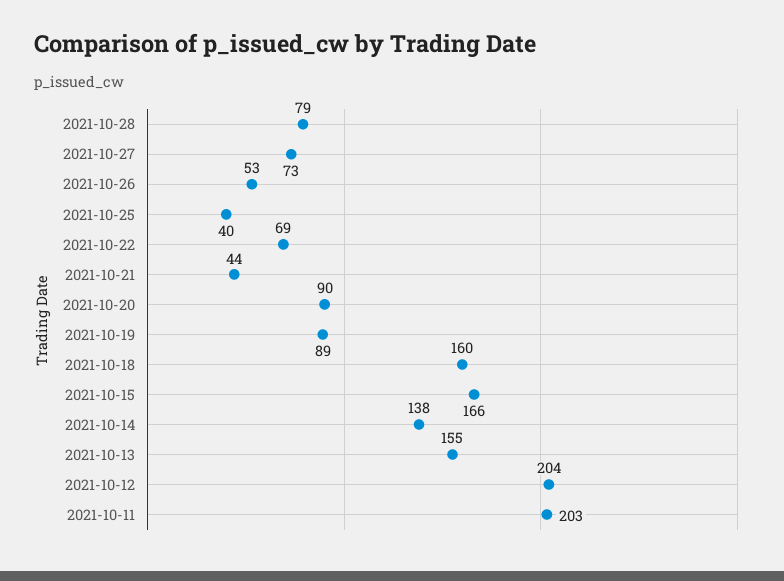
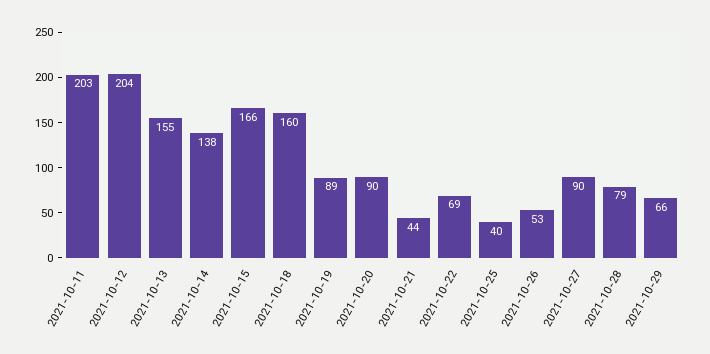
2021-10-27: 73 -> 90
2021-10-29: none -> 66

